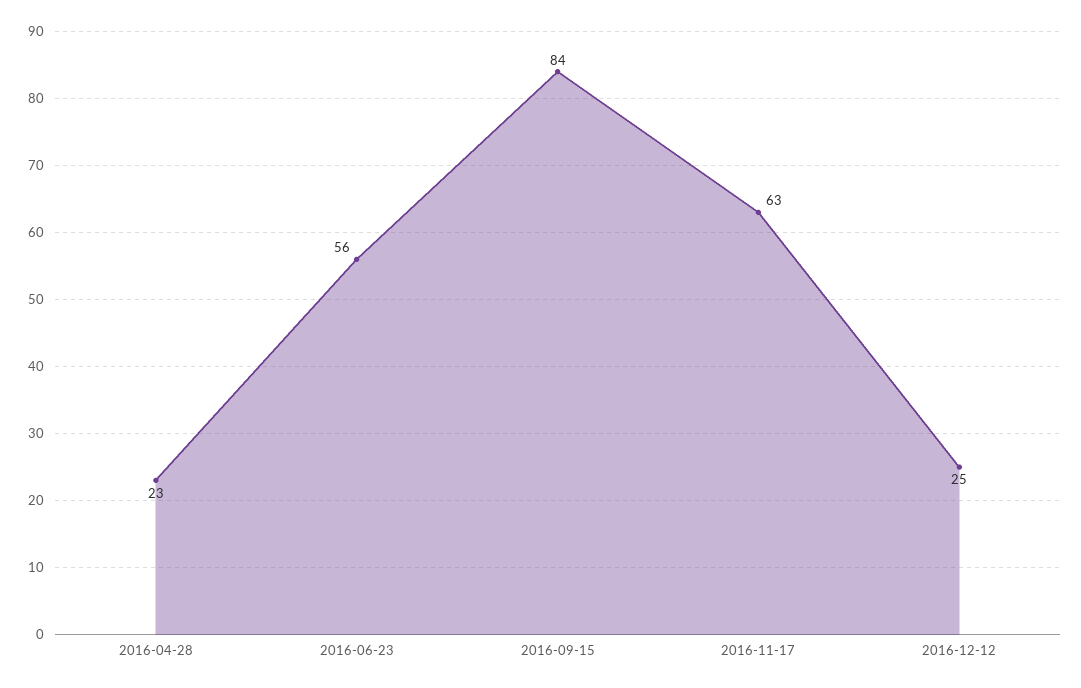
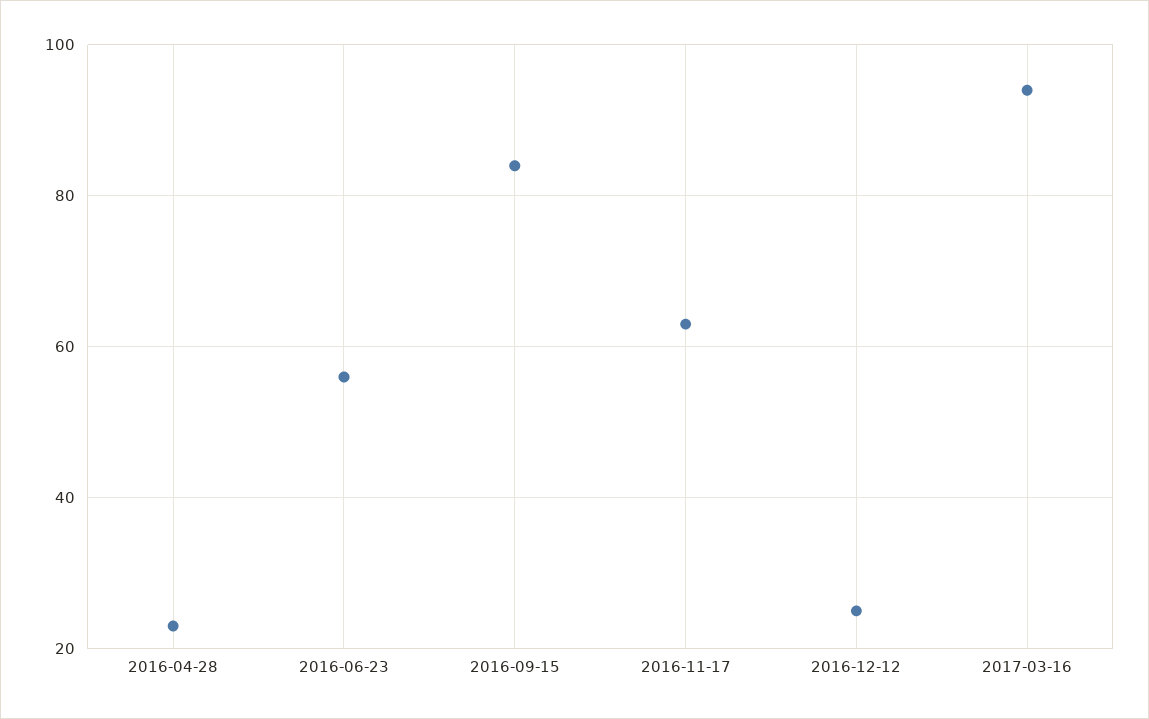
2017-03-16: none -> 95

